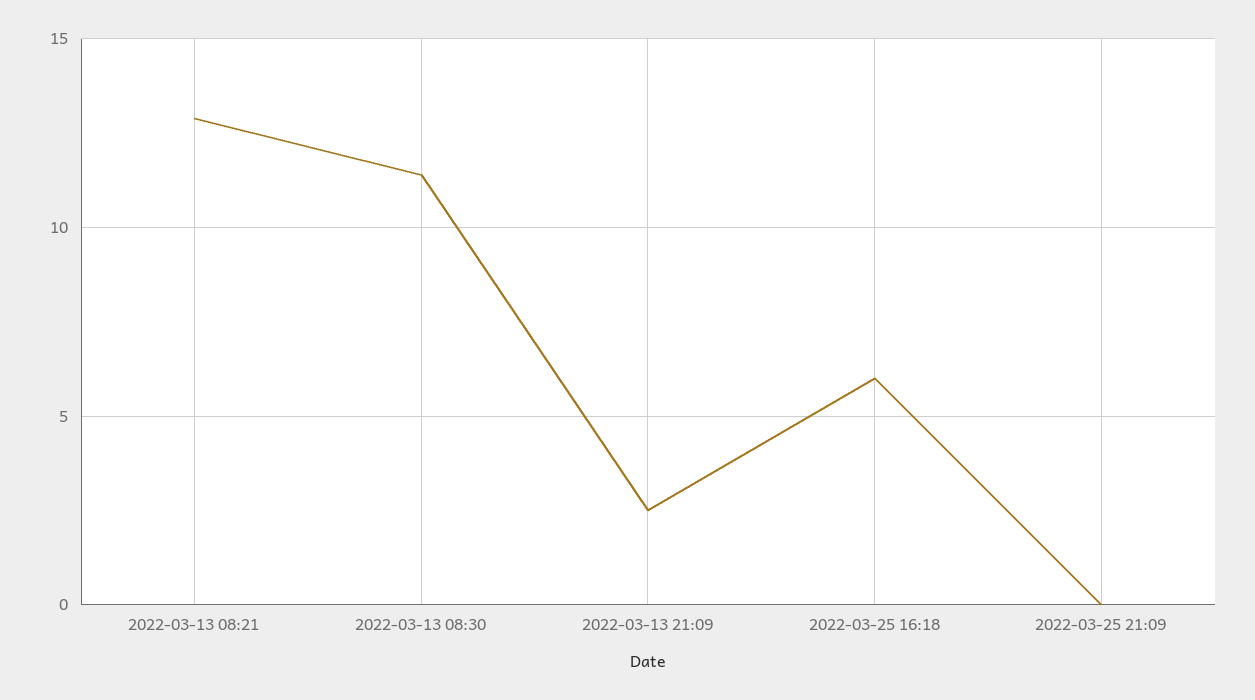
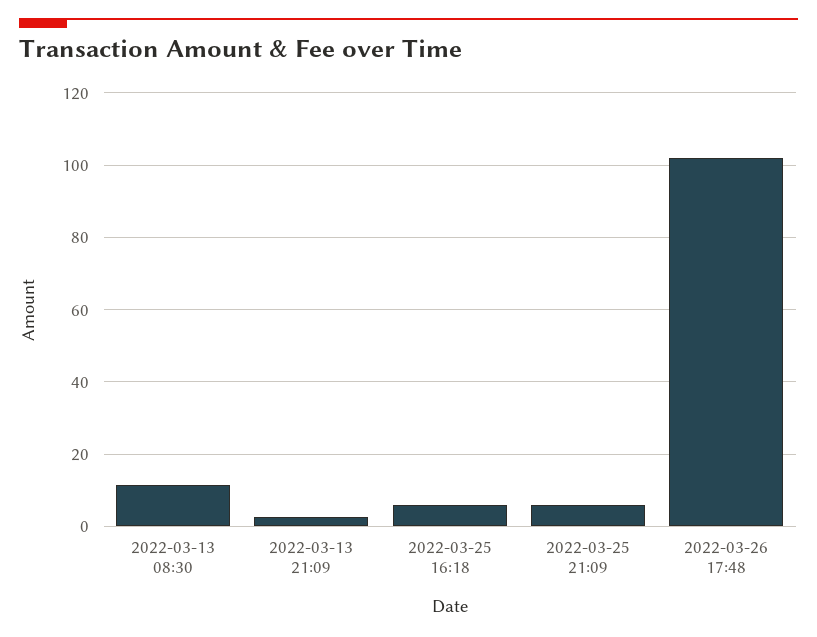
2022-03-13 08:21: 13 -> none
2022-03-25 21:09: 0 -> 6
2022-03-26 17:48: none -> 102

